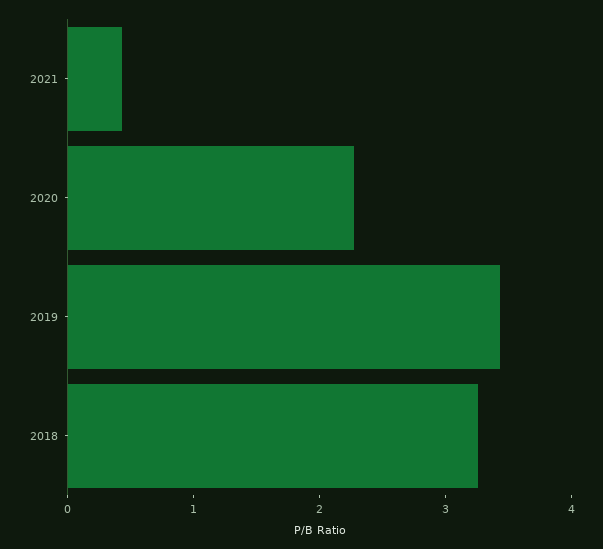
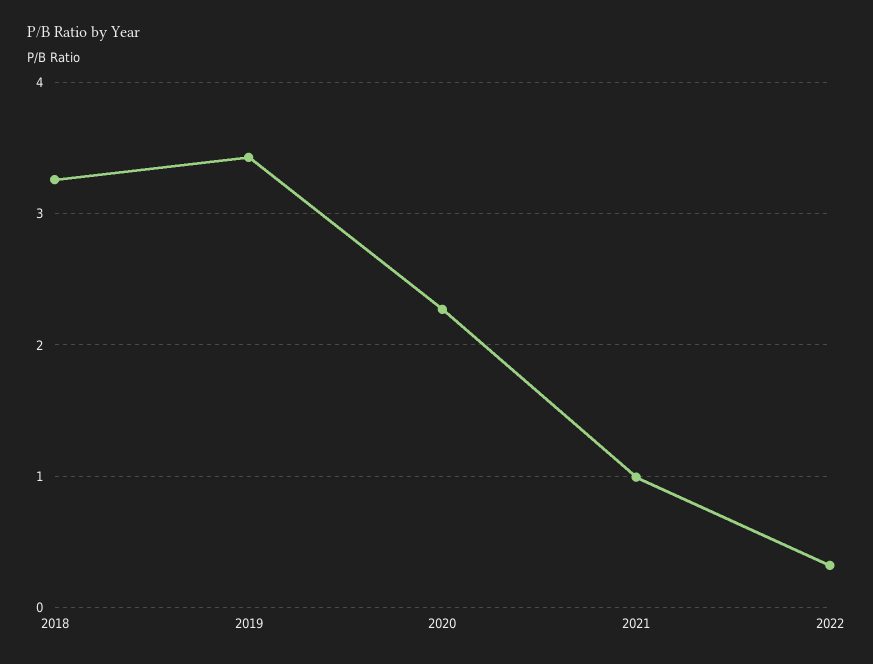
2021: 0.4 -> 1
2022: none -> 0.3

